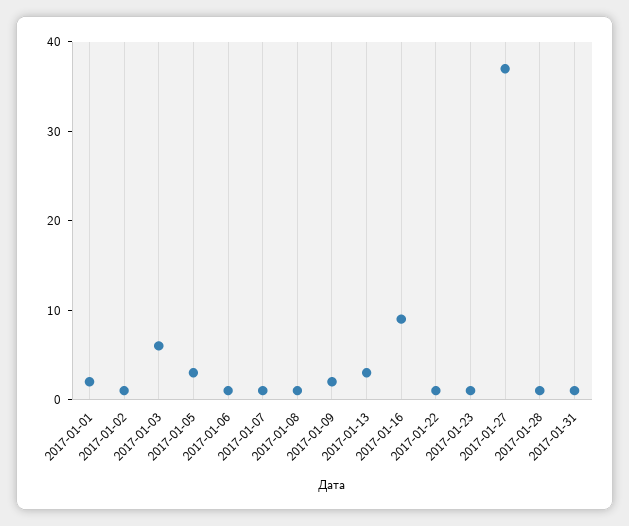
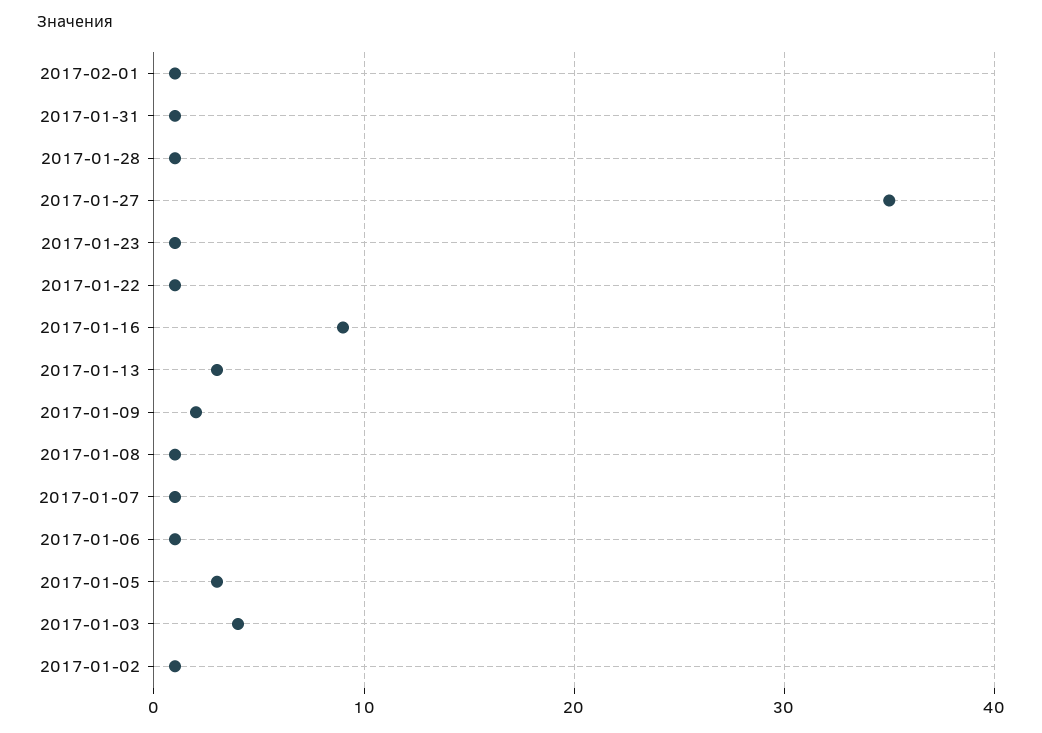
2017-01-01: 2 -> none
2017-01-03: 6 -> 4
2017-01-27: 37 -> 35
2017-02-01: none -> 1

